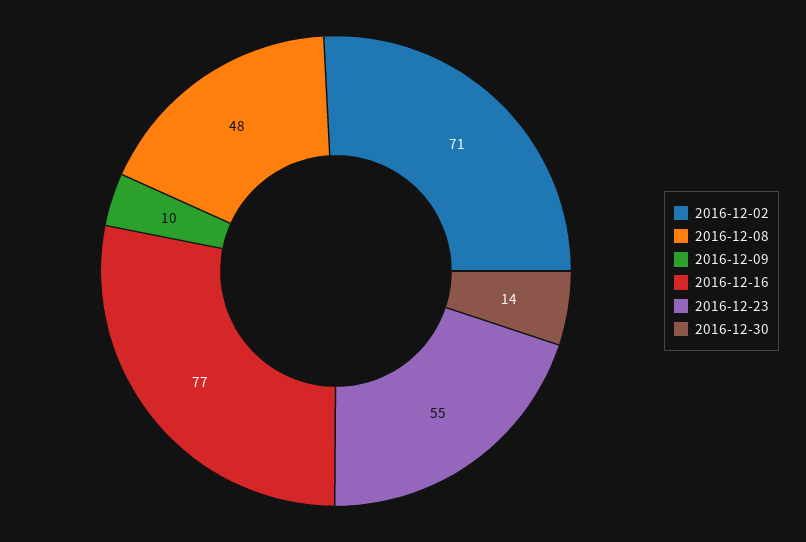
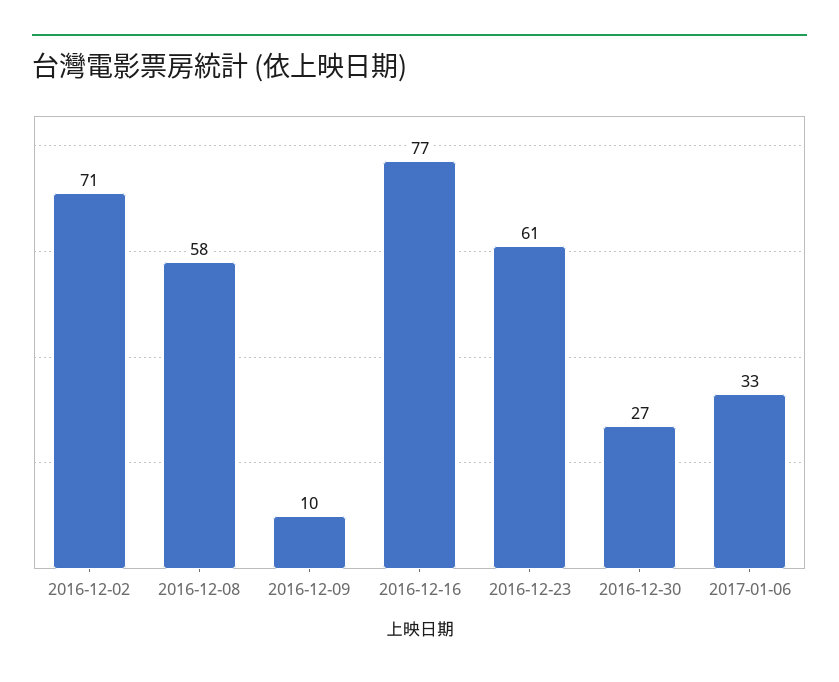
2016-12-08: 48 -> 58
2016-12-23: 55 -> 61
2016-12-30: 14 -> 27
2017-01-06: none -> 33

